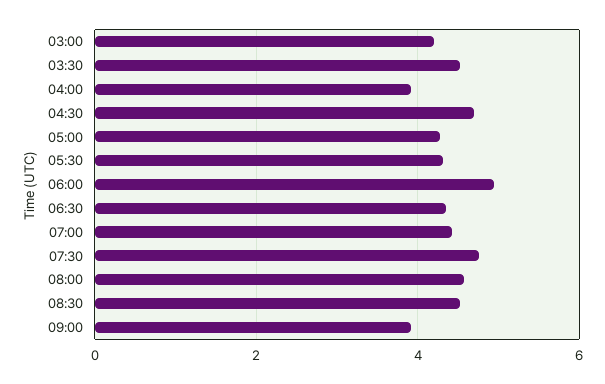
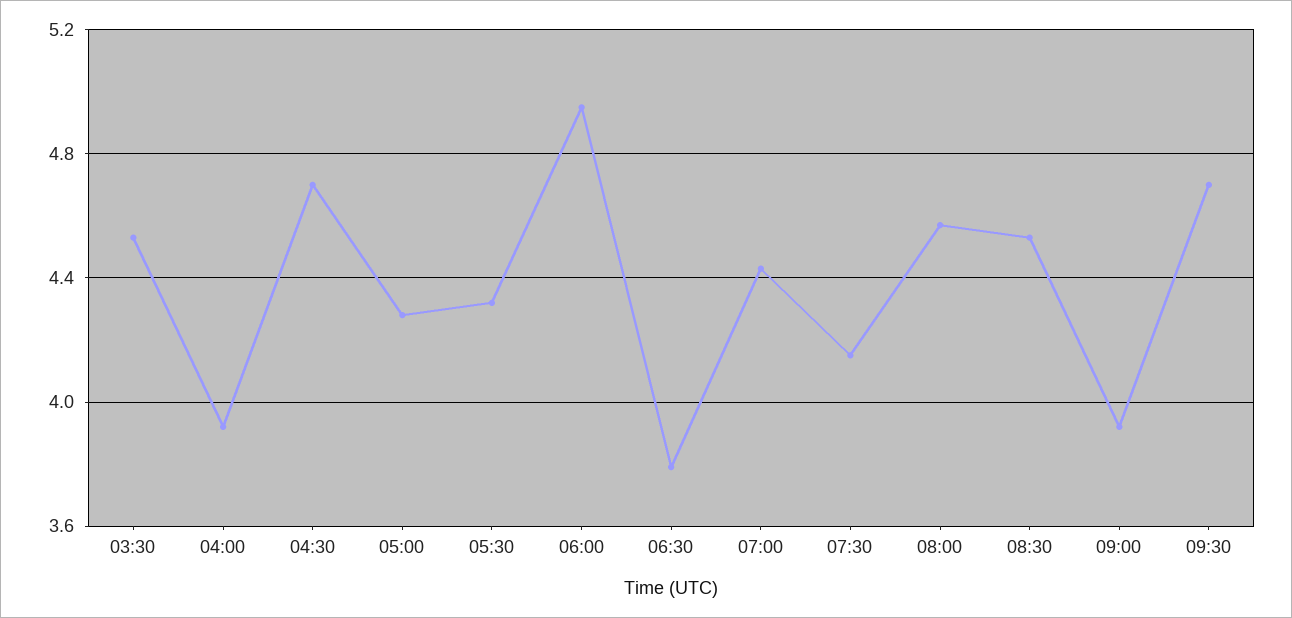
03:00: 4.2 -> none
06:30: 4.4 -> 3.8
07:30: 4.8 -> 4.15
09:30: none -> 4.7

